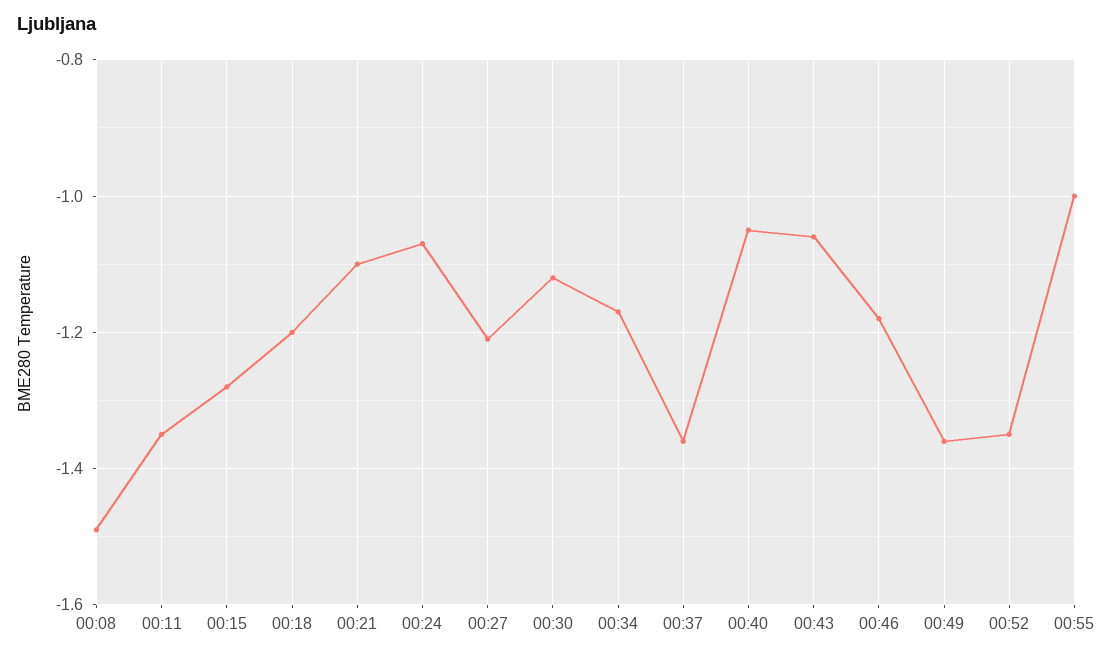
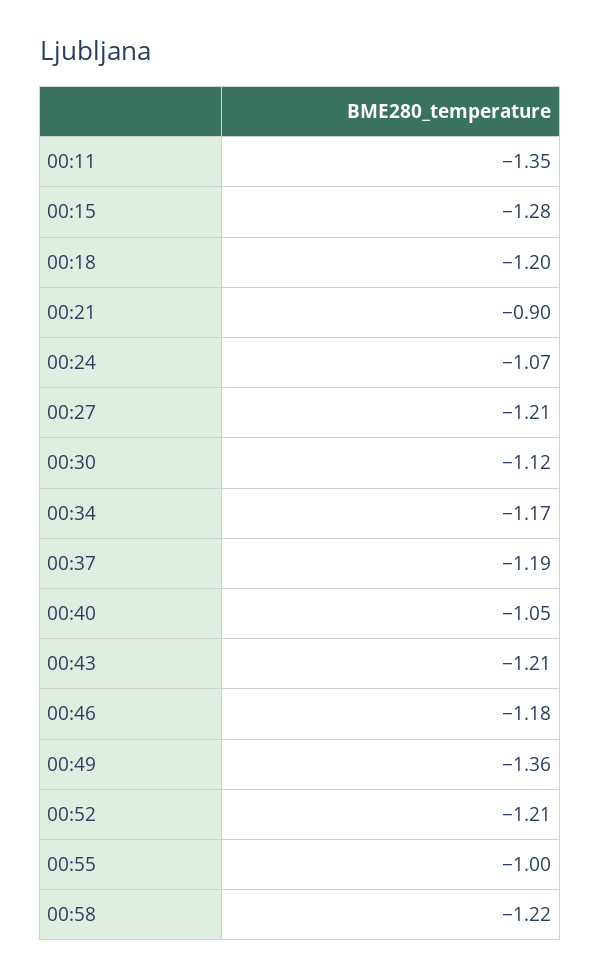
00:08: -1.5 -> none
00:21: -1.1 -> -0.9
00:37: -1.35 -> -1.19
00:43: -1.05 -> -1.21
00:52: -1.35 -> -1.21
00:58: none -> -1.22

